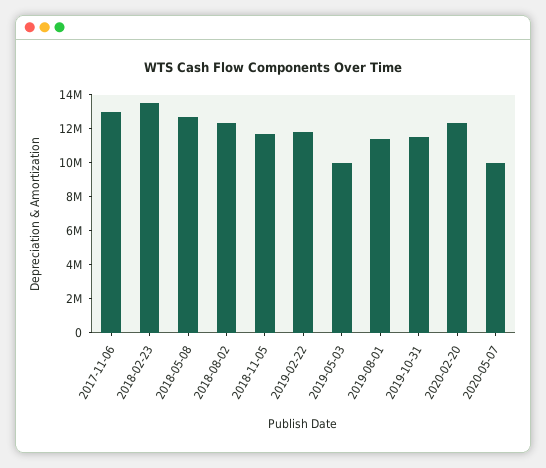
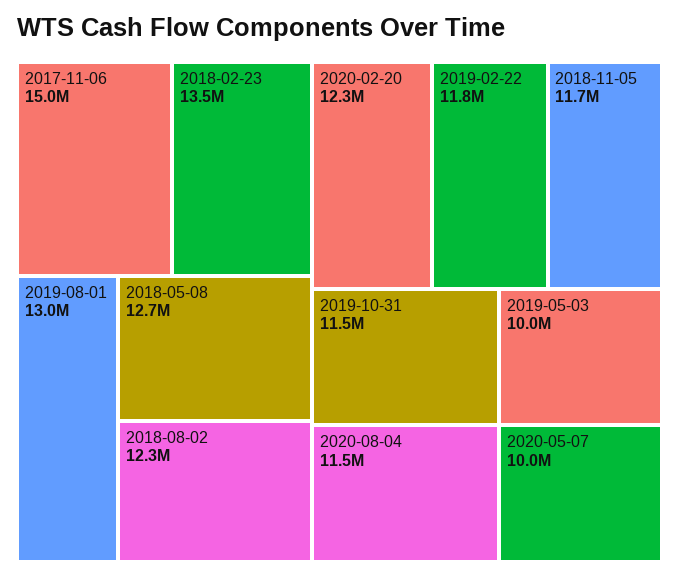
2017-11-06: 13000000 -> 15000000
2019-08-01: 11500000 -> 13000000
2020-08-04: none -> 11500000

